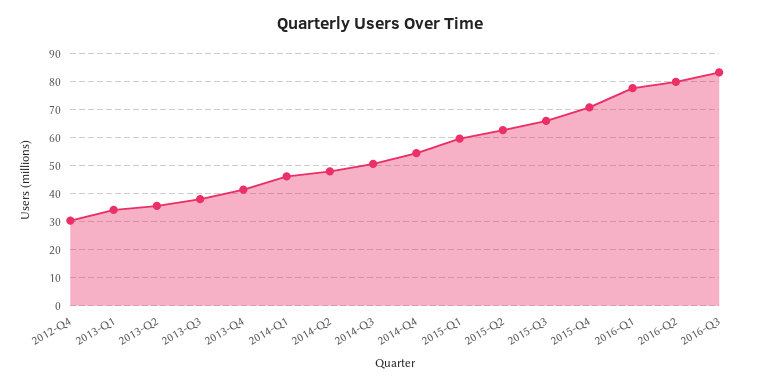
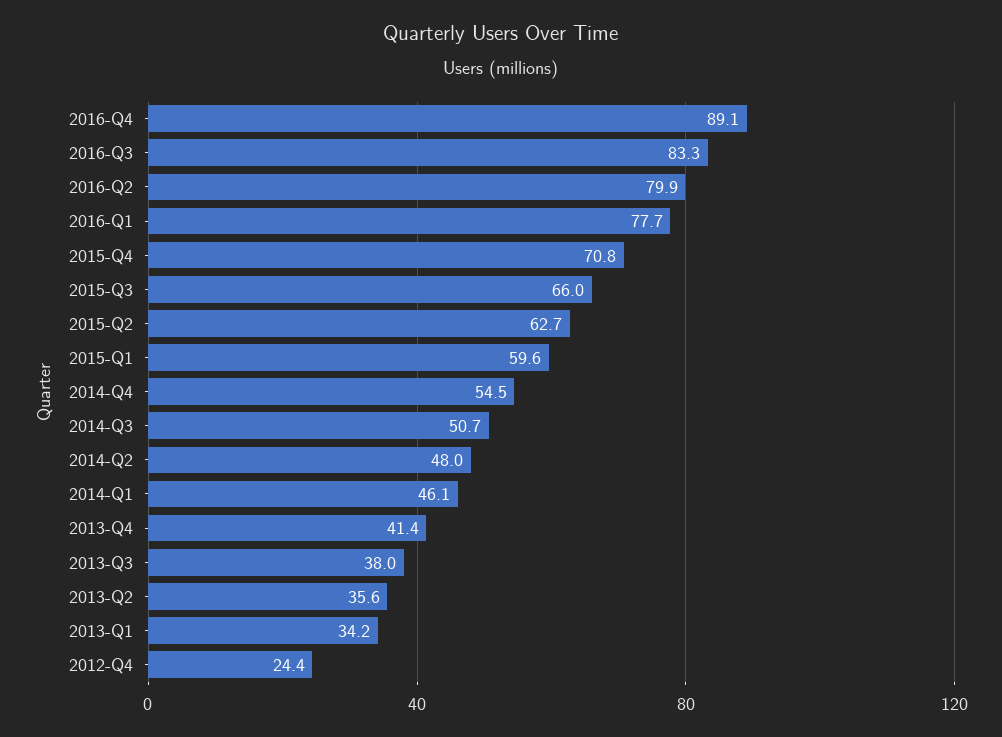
2012-Q4: 30 -> 24.4
2016-Q4: none -> 89.1

